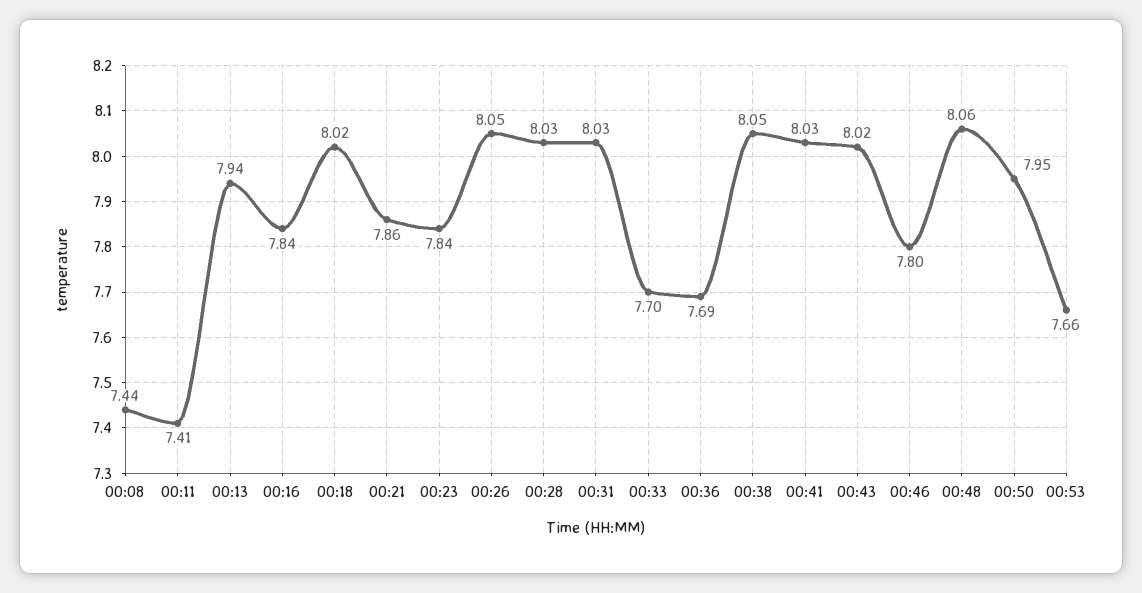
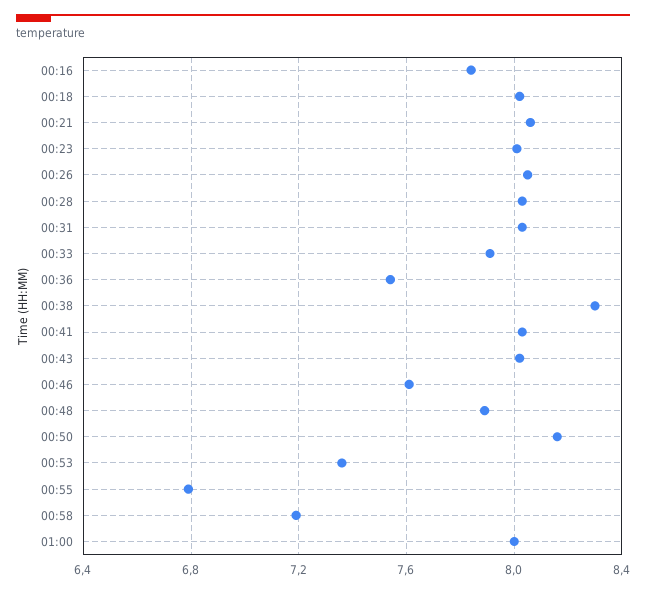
00:08: 7.44 -> none
00:11: 7.41 -> none
00:13: 7.94 -> none
00:21: 7.86 -> 8.05
00:23: 7.84 -> 8
00:33: 7.7 -> 7.9
00:36: 7.69 -> 7.55
00:38: 8.05 -> 8.3
00:46: 7.8 -> 7.6
00:48: 8.06 -> 7.9
00:50: 7.95 -> 8.15
00:53: 7.66 -> 7.35
00:55: none -> 6.8
00:58: none -> 7.2
01:00: none -> 8

